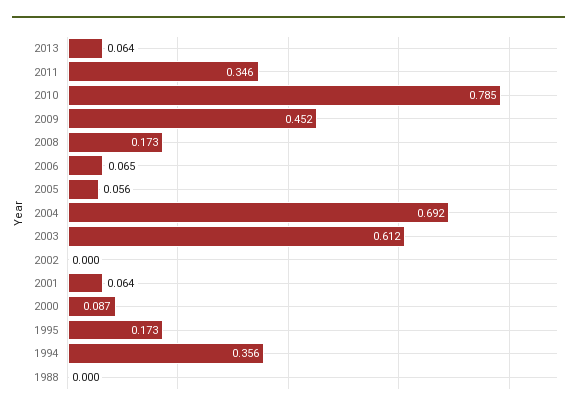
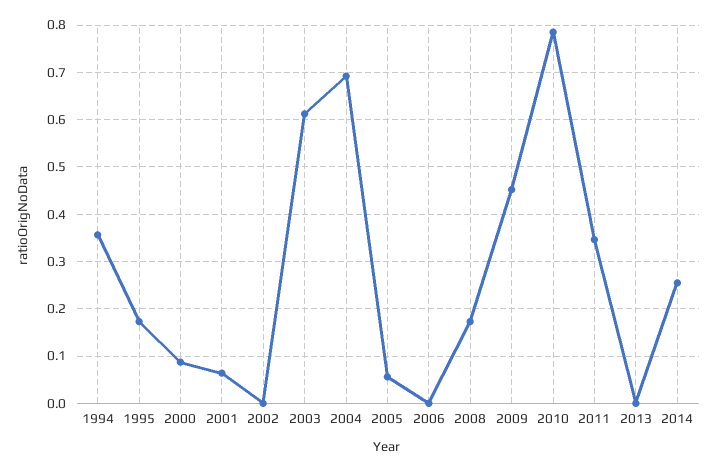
2013: 0.064 -> 0
2006: 0.065 -> 0
1988: 0 -> none
2014: none -> 0.26

